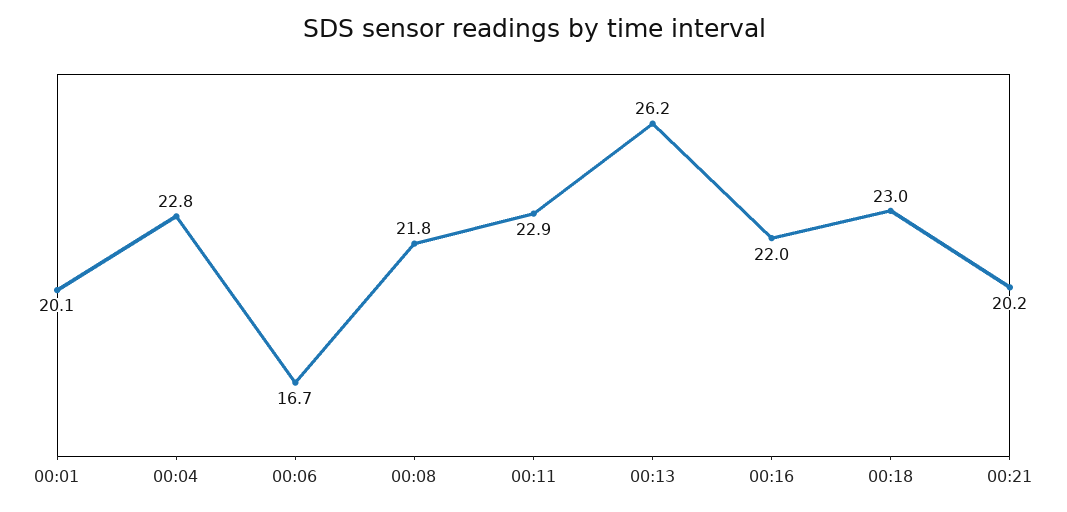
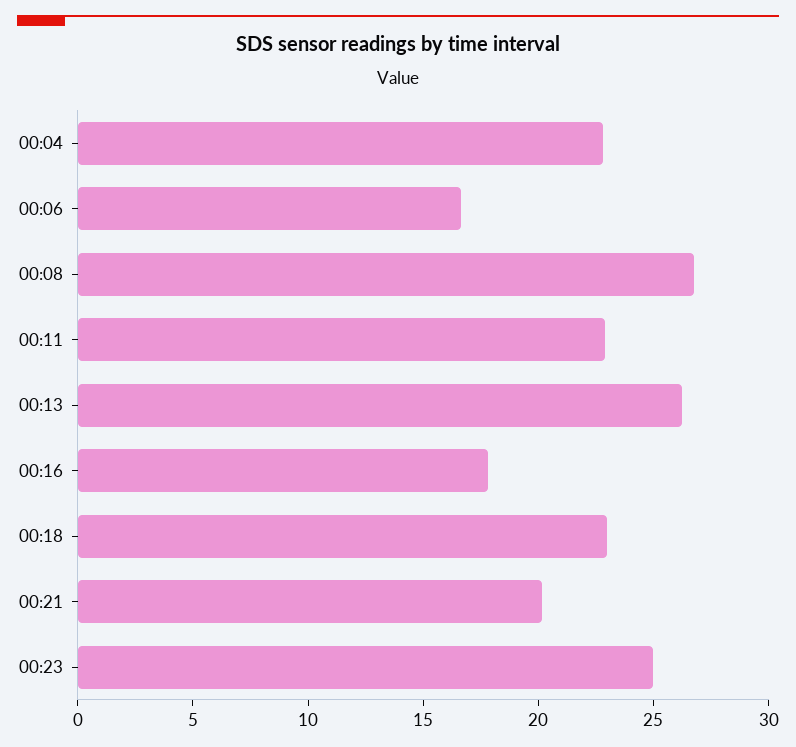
00:01: 20.1 -> none
00:08: 21.8 -> 27
00:16: 22 -> 18
00:23: none -> 25

